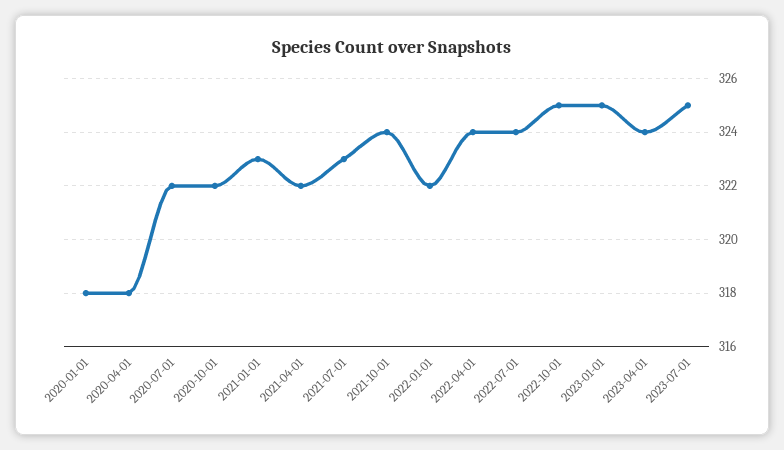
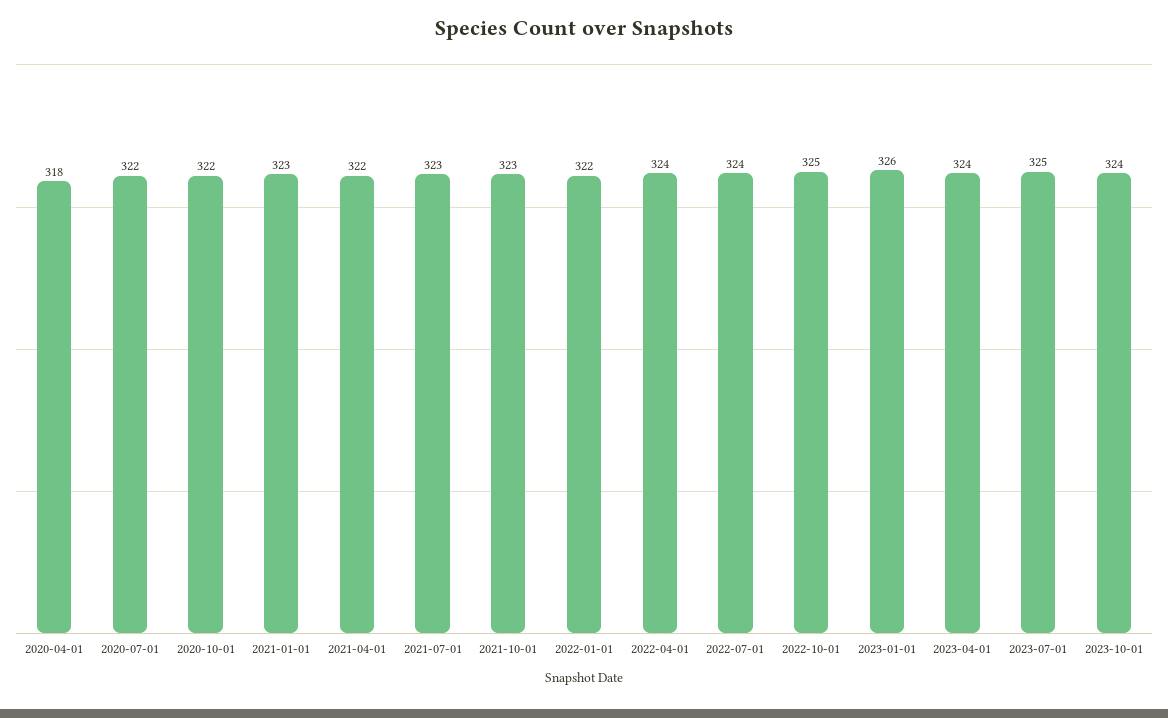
2020-01-01: 318 -> none
2021-10-01: 324 -> 323
2023-01-01: 325 -> 326
2023-10-01: none -> 324

